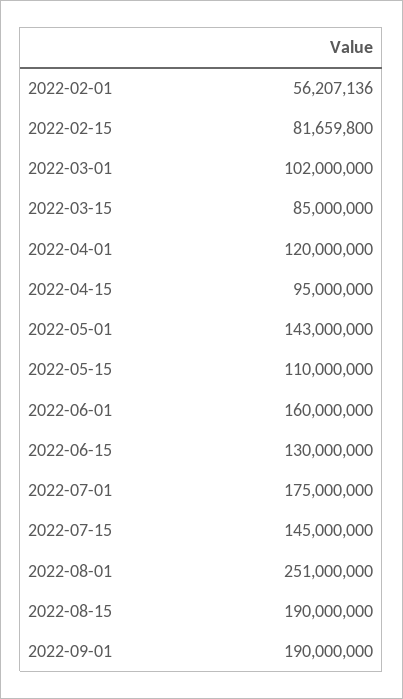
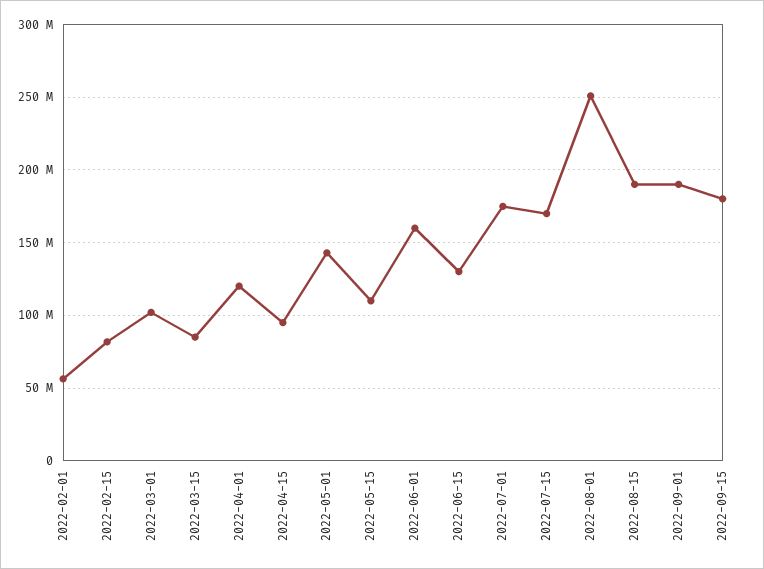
2022-07-15: 145000000 -> 170000000
2022-09-15: none -> 180000000

